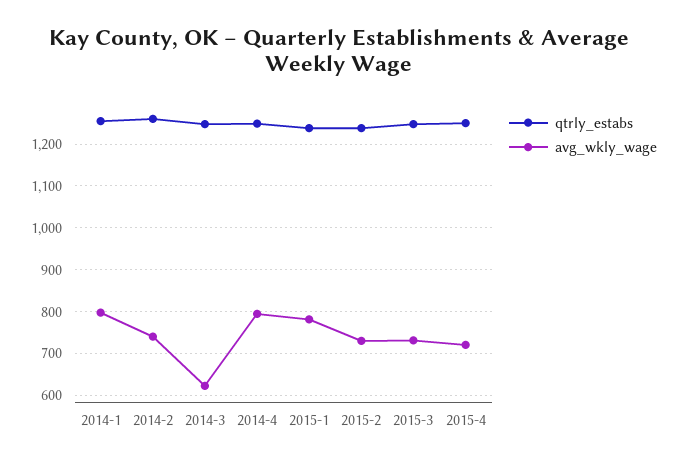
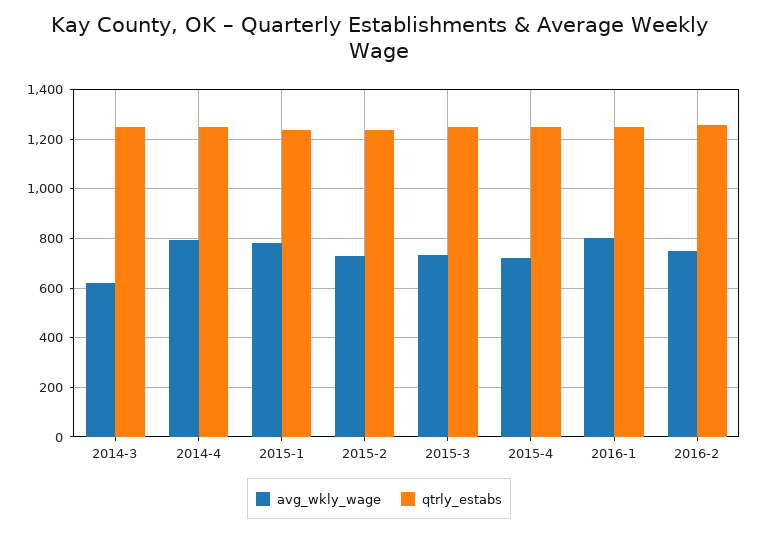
qtrly_estabs, 2014-1: 1260 -> none
avg_wkly_wage, 2014-1: 800 -> none
qtrly_estabs, 2014-2: 1260 -> none
avg_wkly_wage, 2014-2: 740 -> none
avg_wkly_wage, 2016-1: none -> 800
qtrly_estabs, 2016-1: none -> 1250
avg_wkly_wage, 2016-2: none -> 750
qtrly_estabs, 2016-2: none -> 1250

